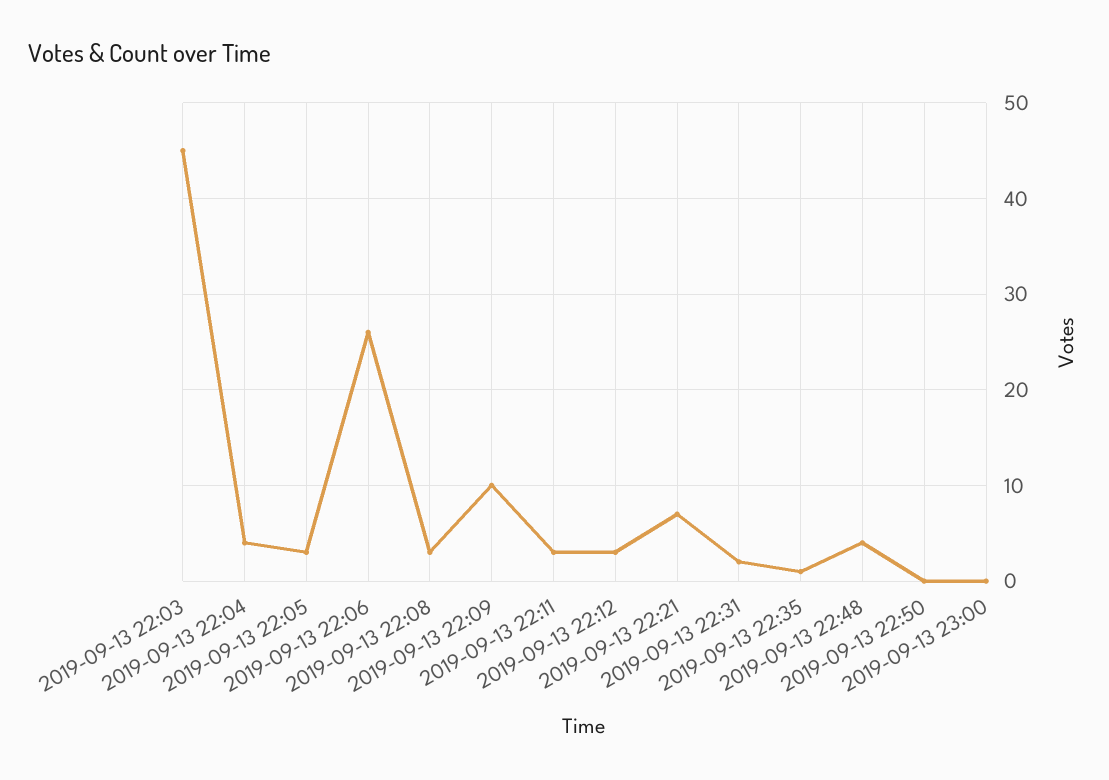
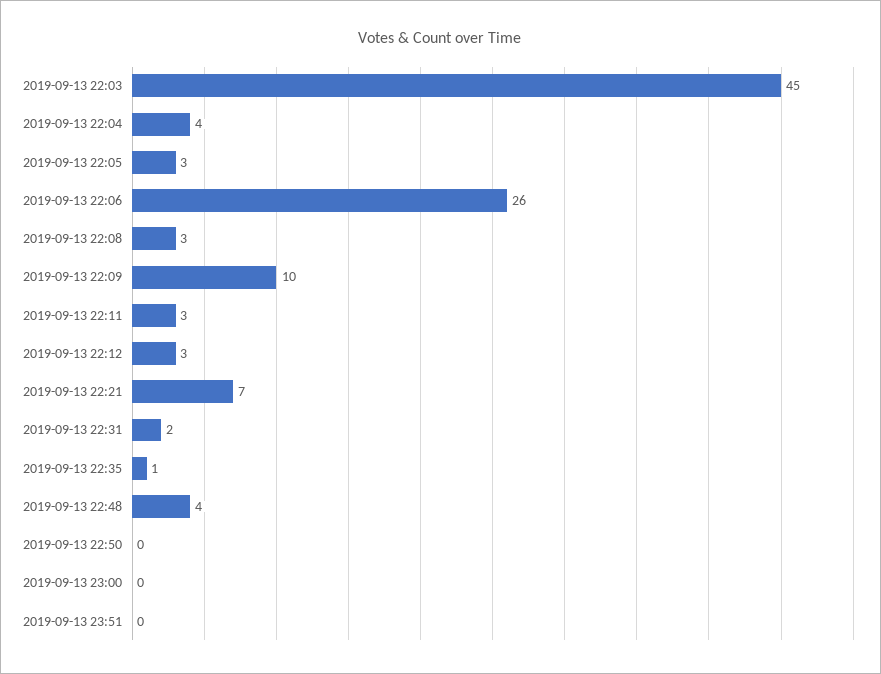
2019-09-13 23:51: none -> 0

